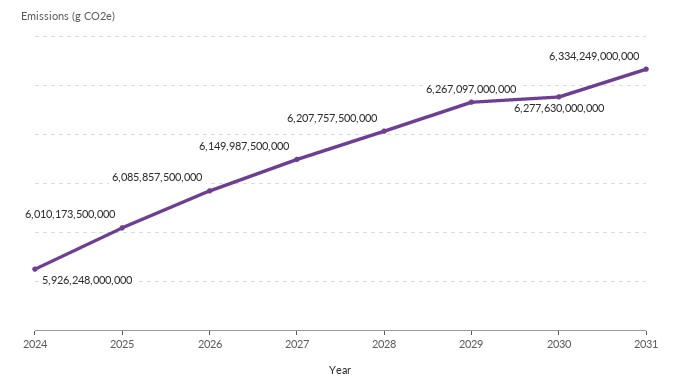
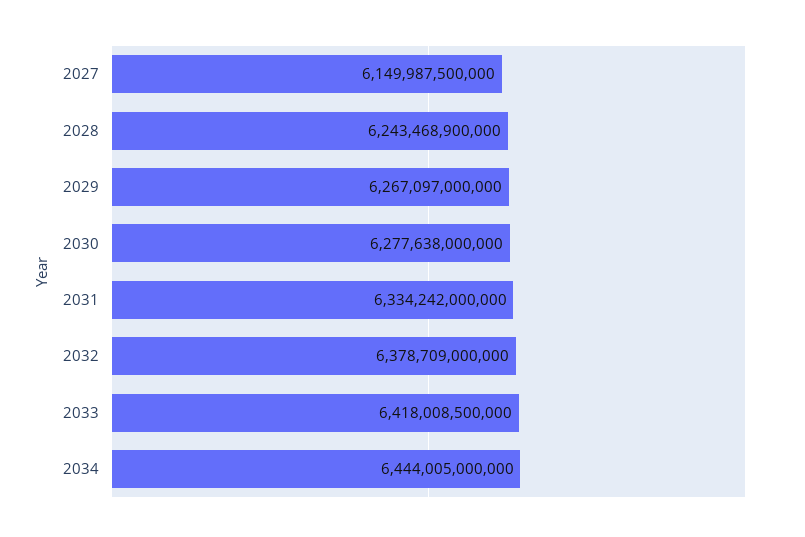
2024: 5926248000000 -> none
2025: 6010173500000 -> none
2026: 6085857500000 -> none
2028: 6207757500000 -> 6243468900000
2030: 6277630000000 -> 6277638000000
2031: 6334249000000 -> 6334242000000
2032: none -> 6378709000000
2033: none -> 6418008500000
2034: none -> 6444005000000

